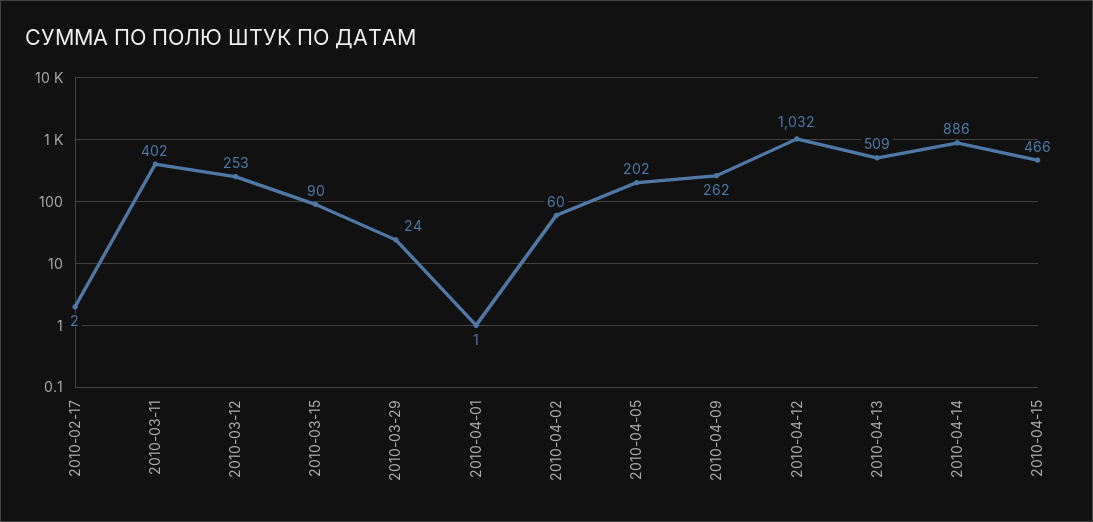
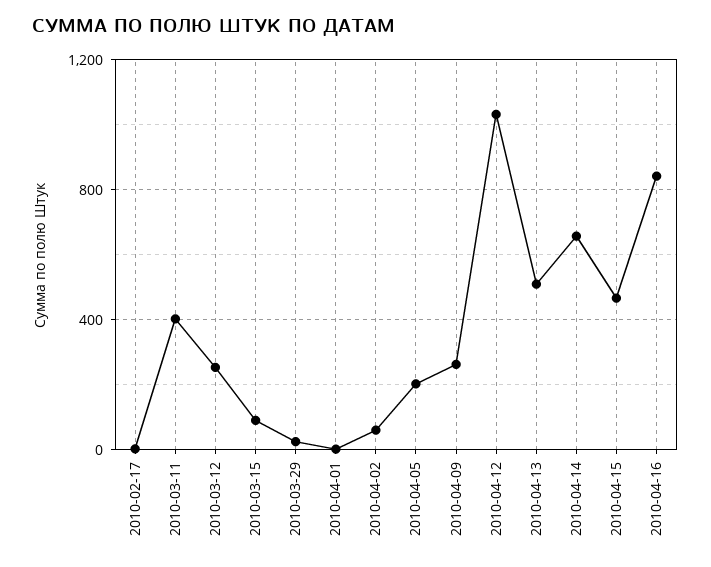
2010-04-14: 886 -> 650
2010-04-16: none -> 850

